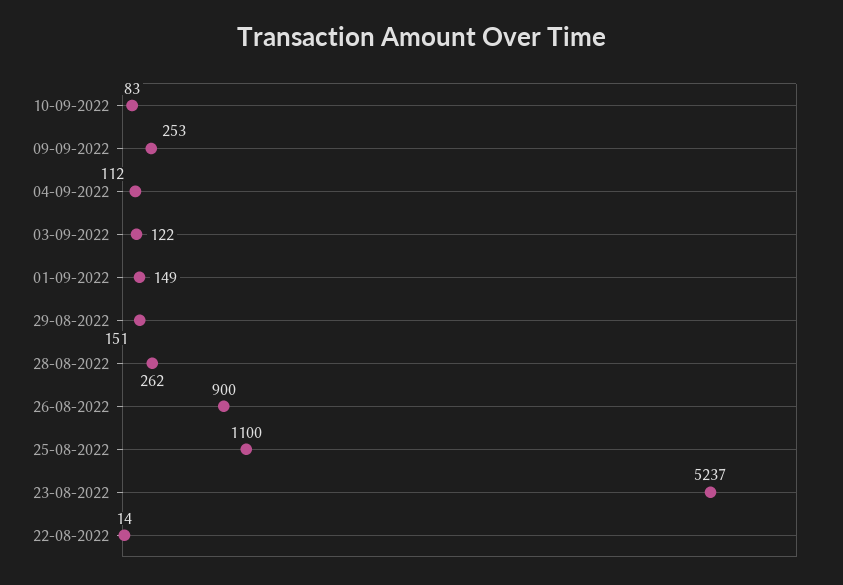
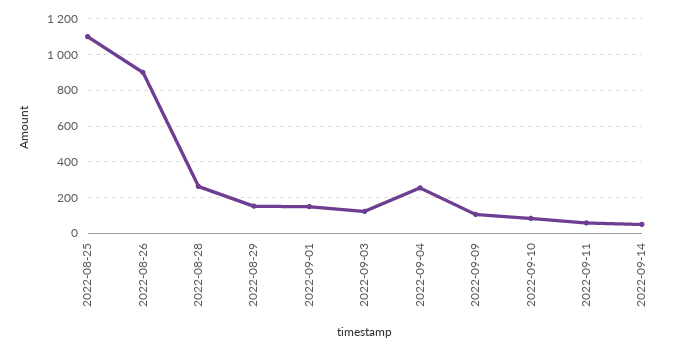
09-09-2022: 253 -> 100
04-09-2022: 112 -> 250
23-08-2022: 5237 -> none
22-08-2022: 14 -> none
2022-09-11: none -> 50
2022-09-14: none -> 50

